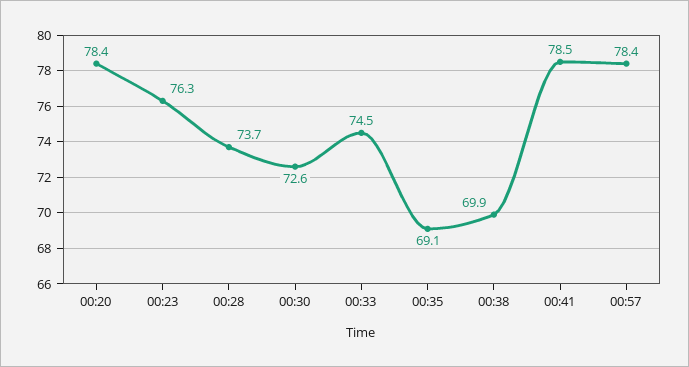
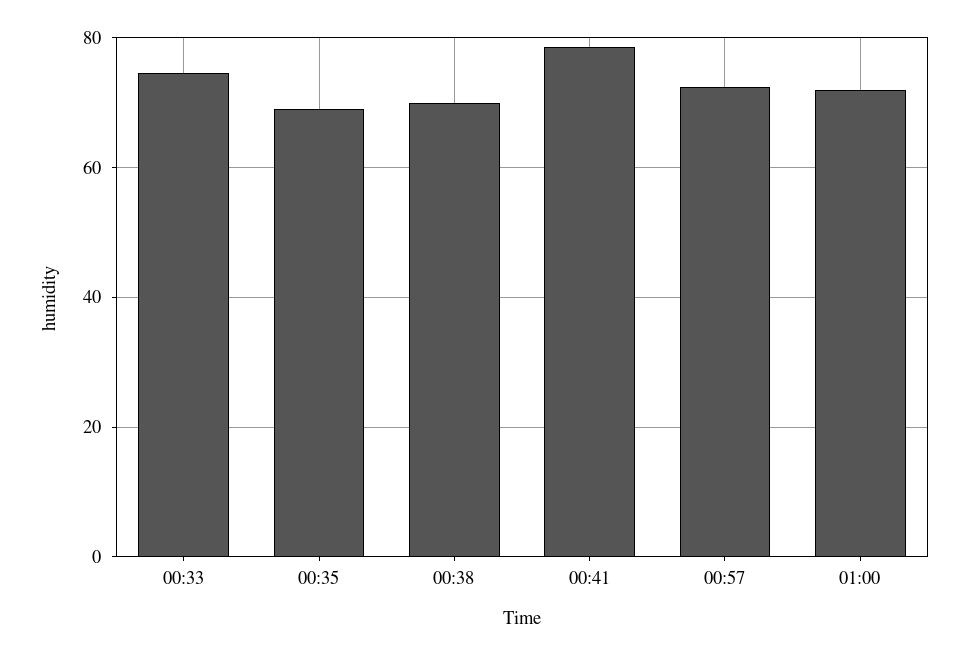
00:20: 78.4 -> none
00:23: 76.3 -> none
00:28: 73.7 -> none
00:30: 72.6 -> none
00:57: 78.4 -> 72
01:00: none -> 72

